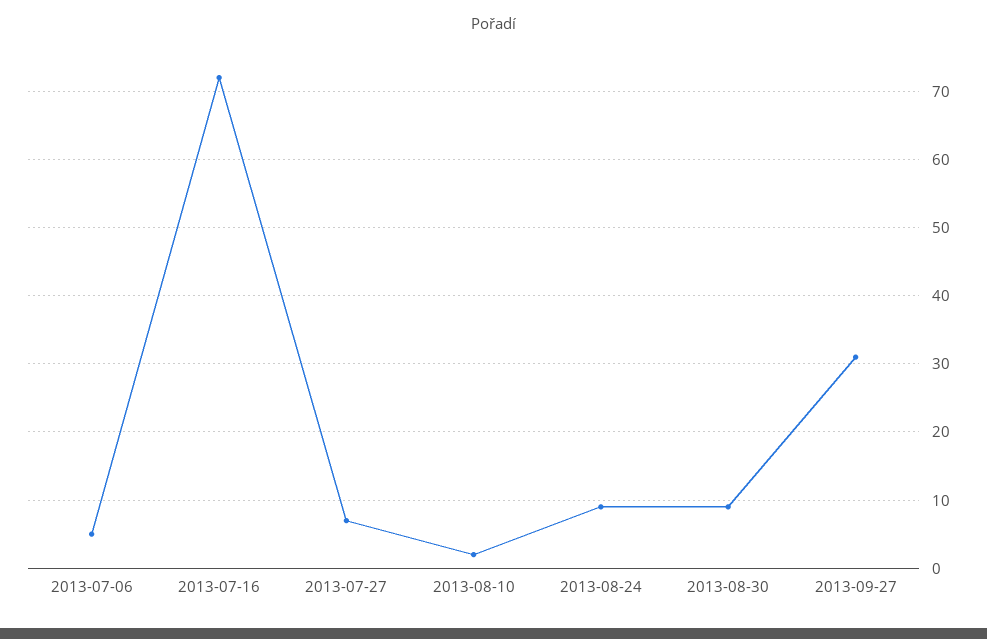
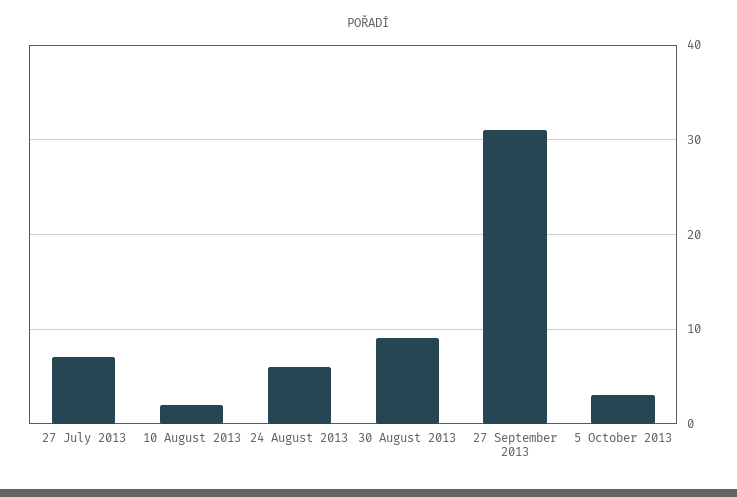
2013-07-06: 5 -> none
2013-07-16: 72 -> none
2013-08-24: 9 -> 6
5 October 2013: none -> 3

